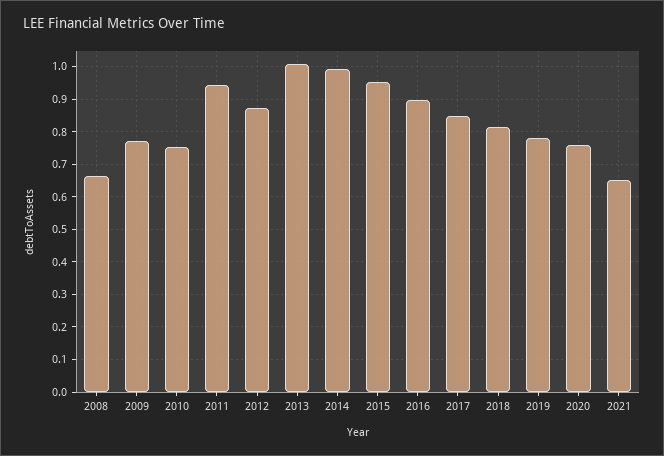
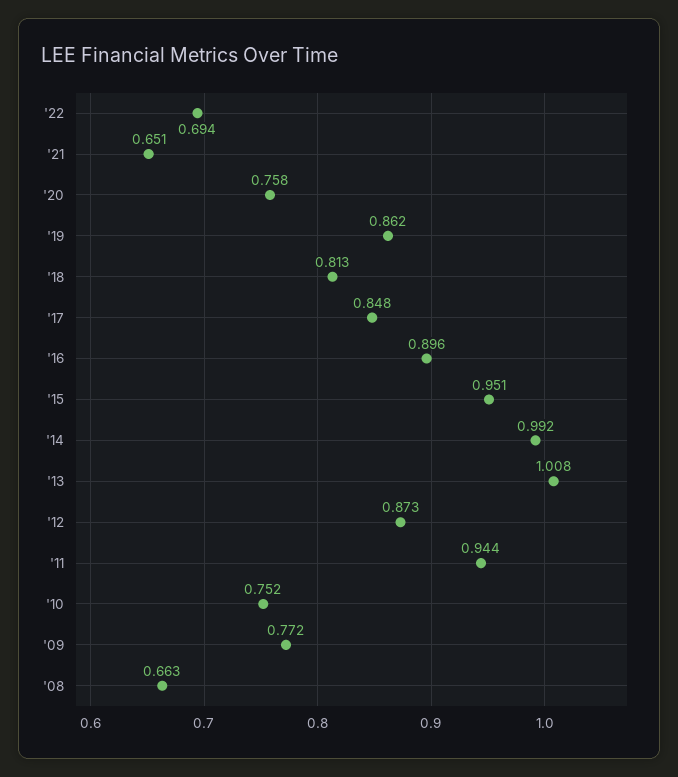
2019: 0.78 -> 0.862
'22: none -> 0.694

